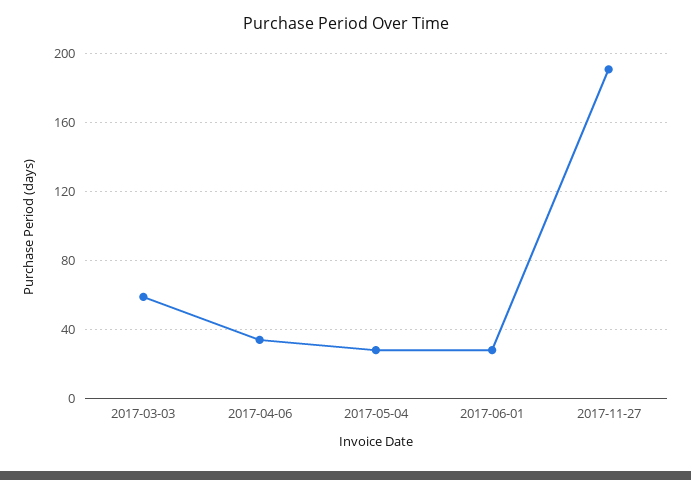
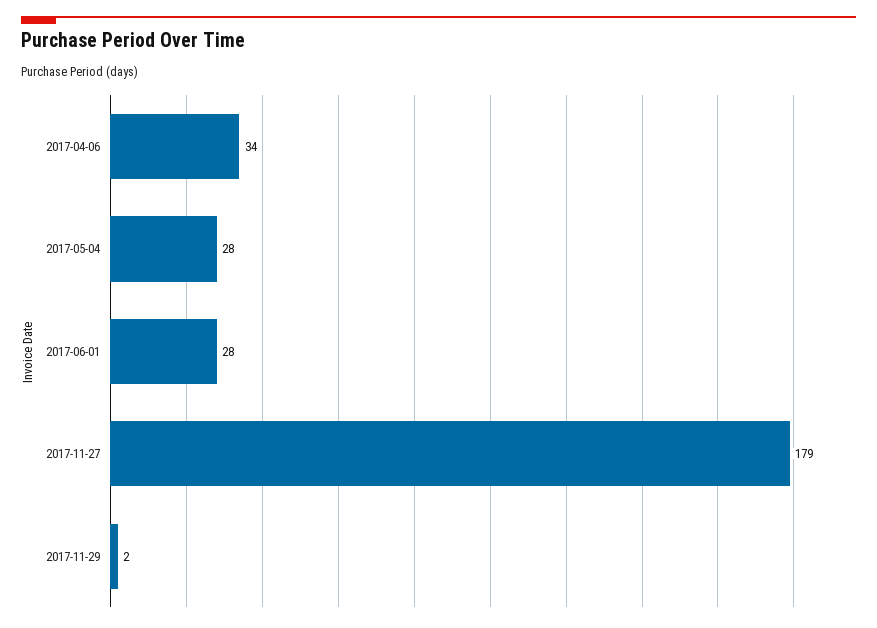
2017-03-03: 60 -> none
2017-11-27: 190 -> 179
2017-11-29: none -> 2

